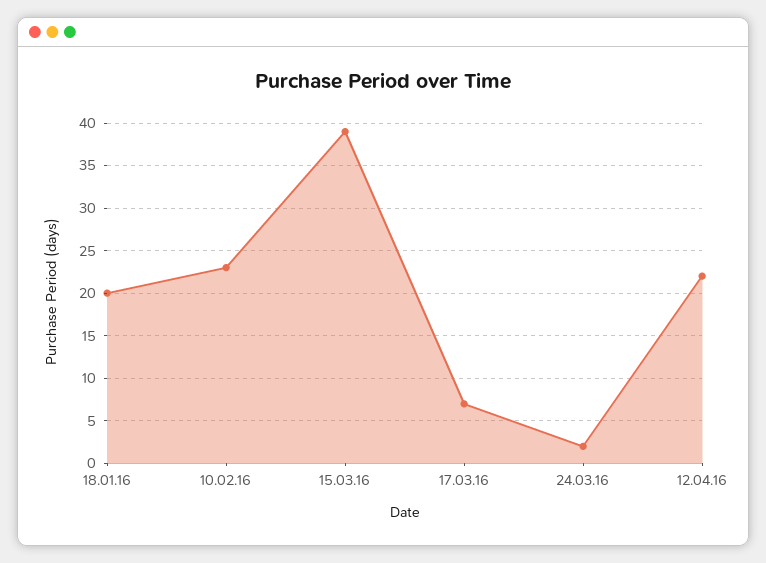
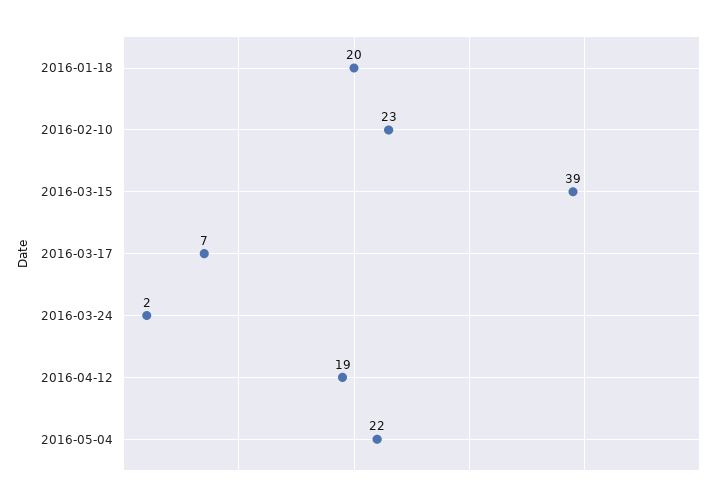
12.04.16: 22 -> 19
2016-05-04: none -> 22

